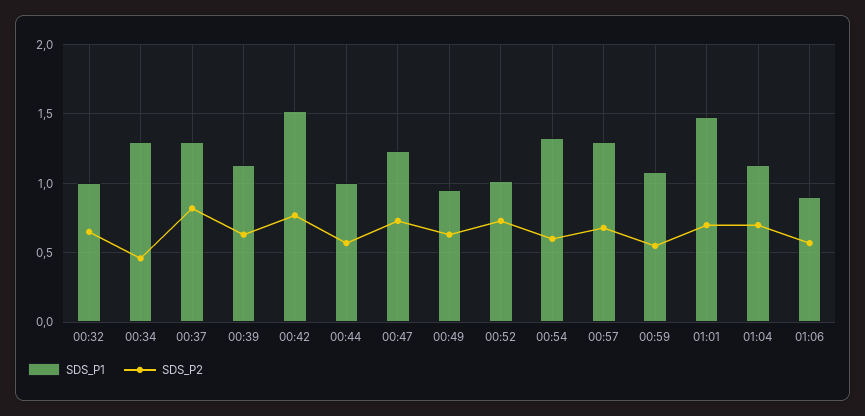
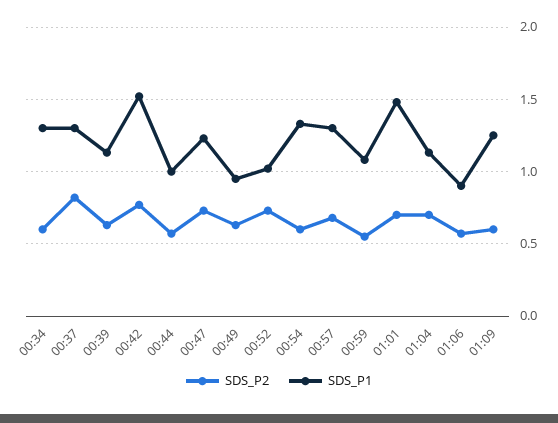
SDS_P1, 00:32: 1 -> none
SDS_P2, 00:32: 0.65 -> none
SDS_P2, 00:34: 0.45 -> 0.6
SDS_P2, 01:09: none -> 0.6
SDS_P1, 01:09: none -> 1.25

